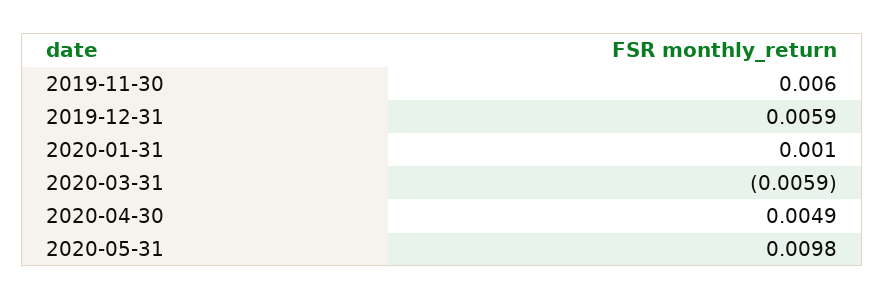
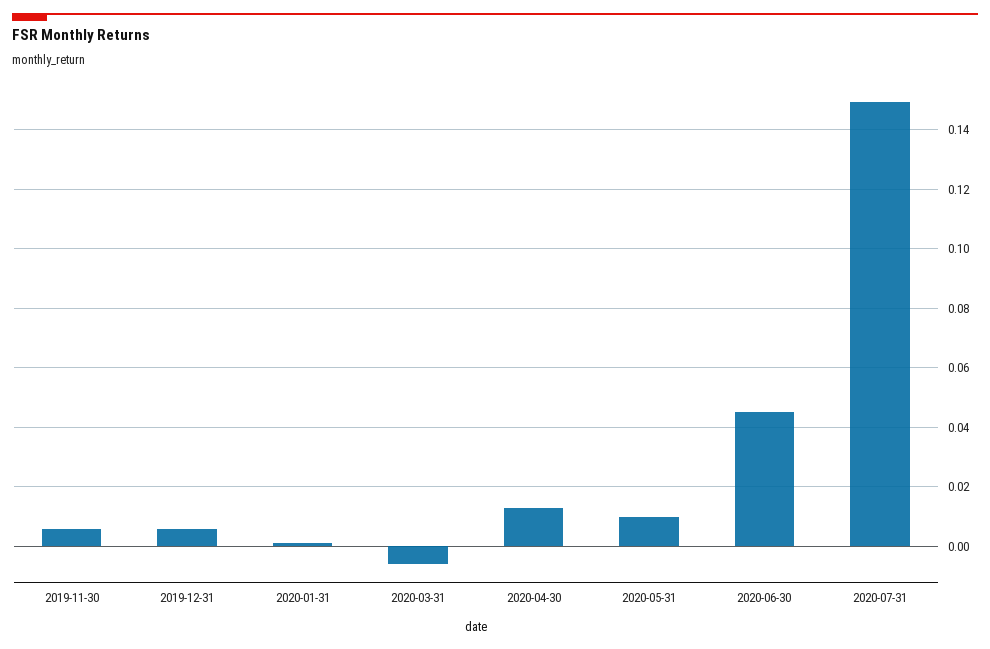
2020-04-30: 0.0049 -> 0.0125
2020-06-30: none -> 0.045
2020-07-31: none -> 0.15

